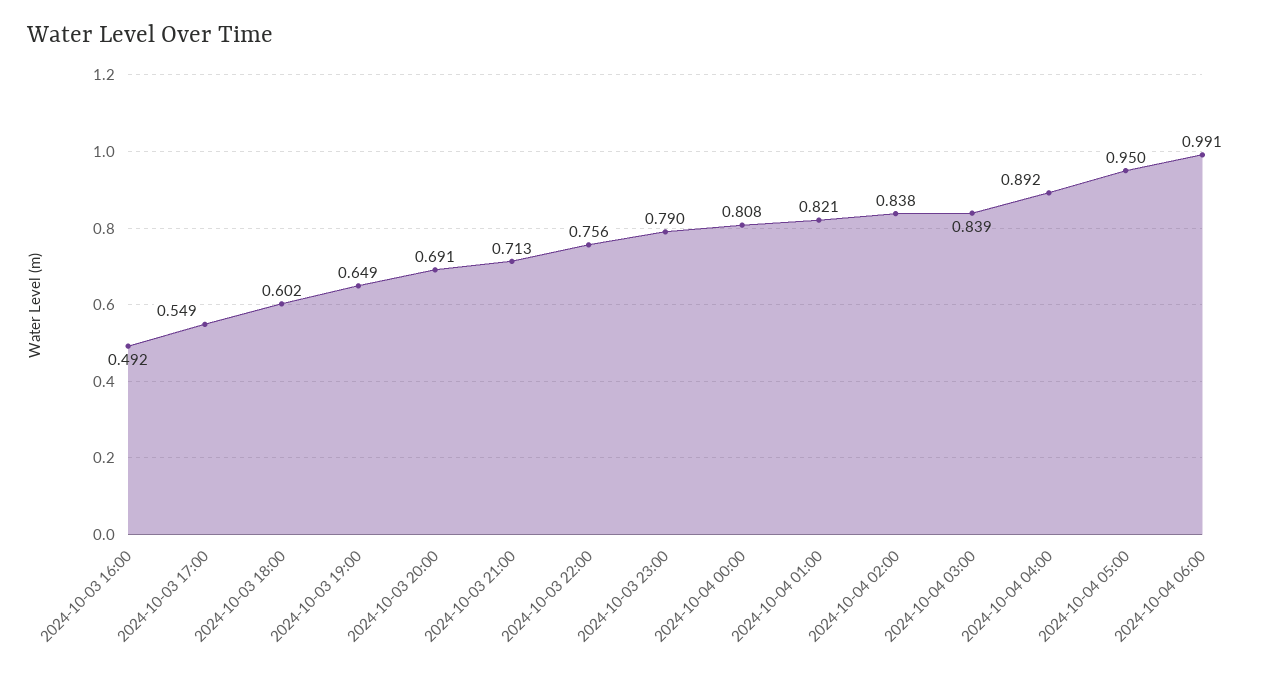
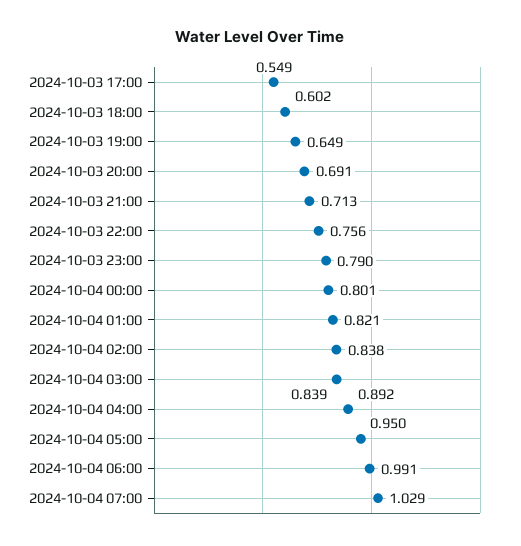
2024-10-03 16:00: 0.492 -> none
2024-10-04 00:00: 0.808 -> 0.801
2024-10-04 07:00: none -> 1.029

